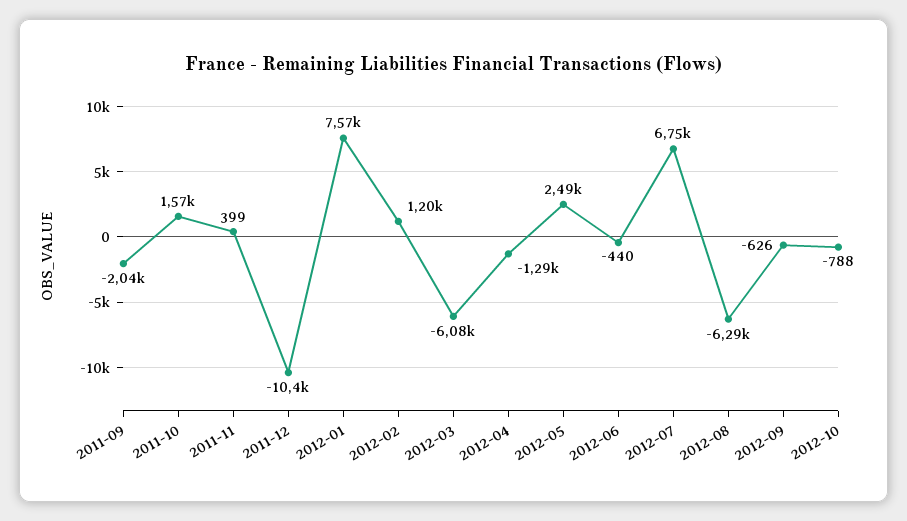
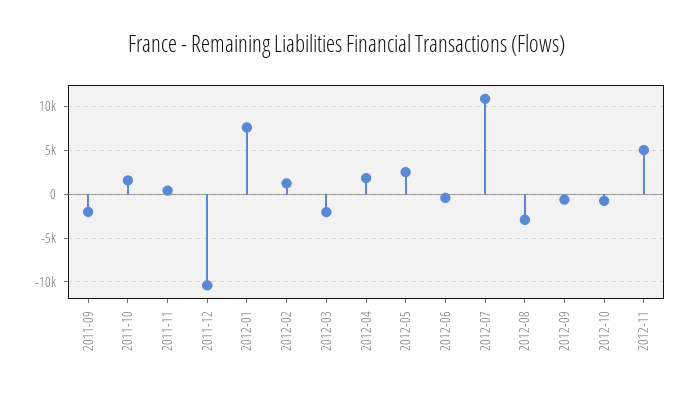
2012-03: -6080 -> -2000
2012-04: -1290 -> 2000
2012-07: 6750 -> 11000
2012-08: -6290 -> -3000
2012-11: none -> 5000

